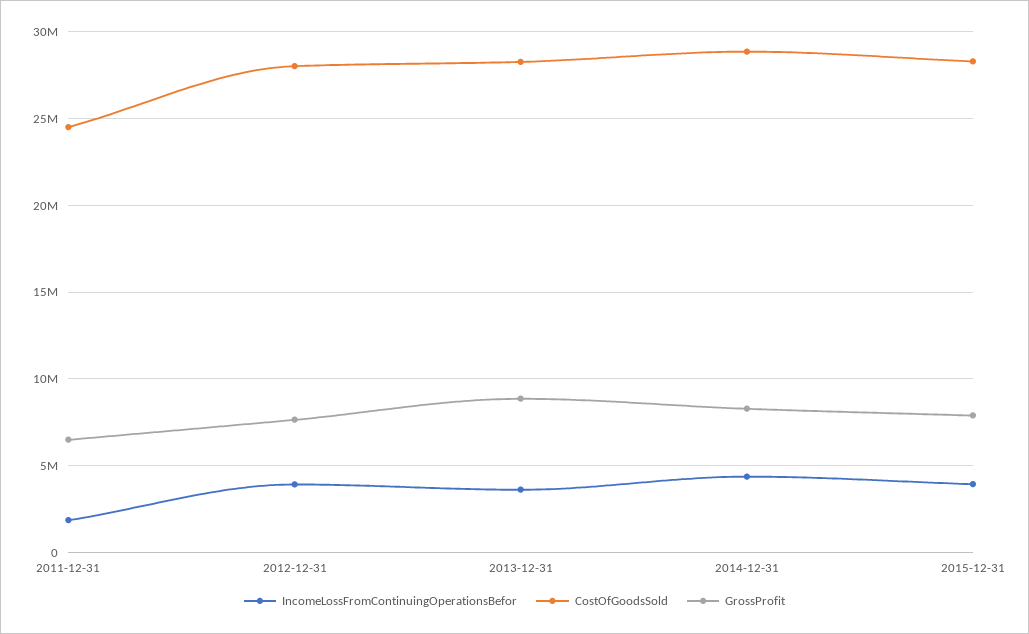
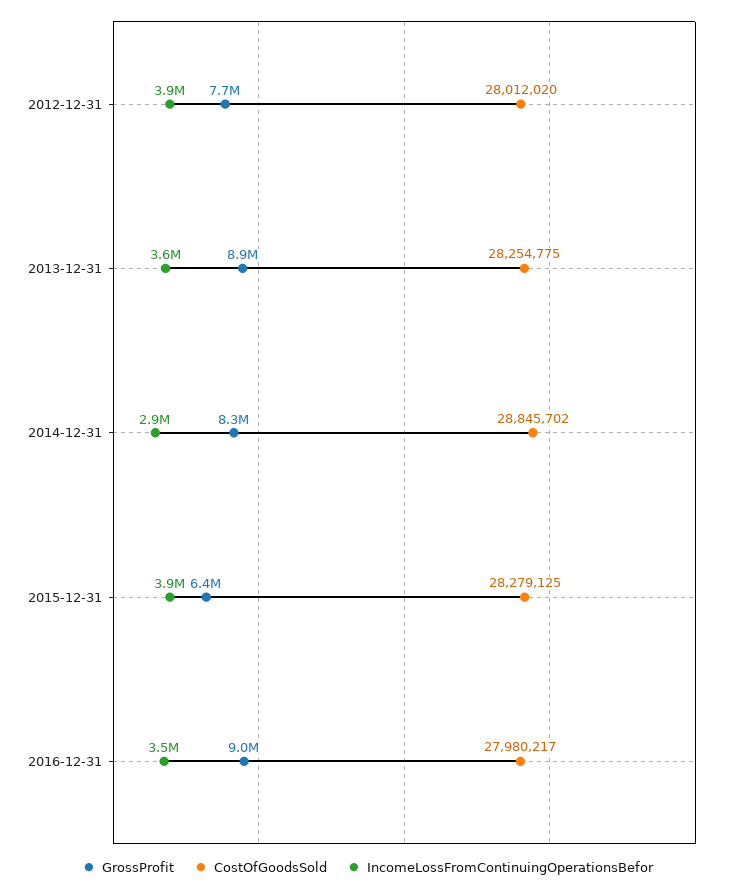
IncomeLossFromContinuingOperationsBefor, 2011-12-31: 2000000 -> none
CostOfGoodsSold, 2011-12-31: 24500000 -> none
GrossProfit, 2011-12-31: 6500000 -> none
IncomeLossFromContinuingOperationsBefor, 2014-12-31: 4500000 -> 2900000
GrossProfit, 2015-12-31: 8000000 -> 6400000
GrossProfit, 2016-12-31: none -> 9000000
CostOfGoodsSold, 2016-12-31: none -> 27980217
IncomeLossFromContinuingOperationsBefor, 2016-12-31: none -> 3500000

